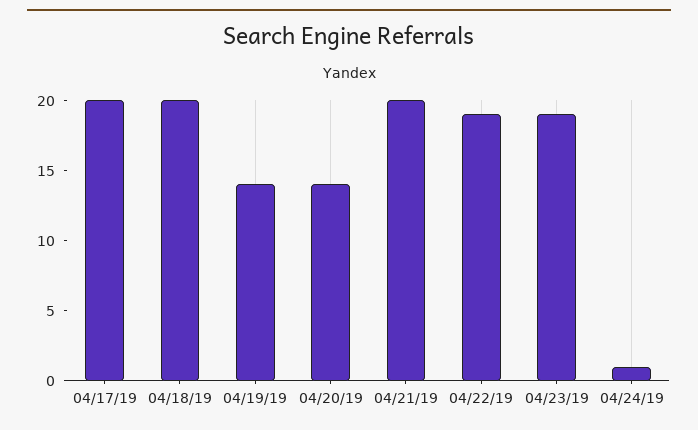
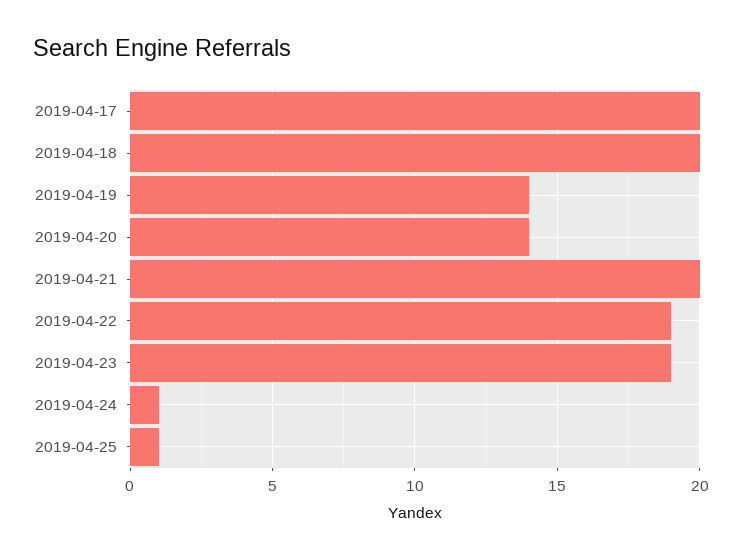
2019-04-25: none -> 1

